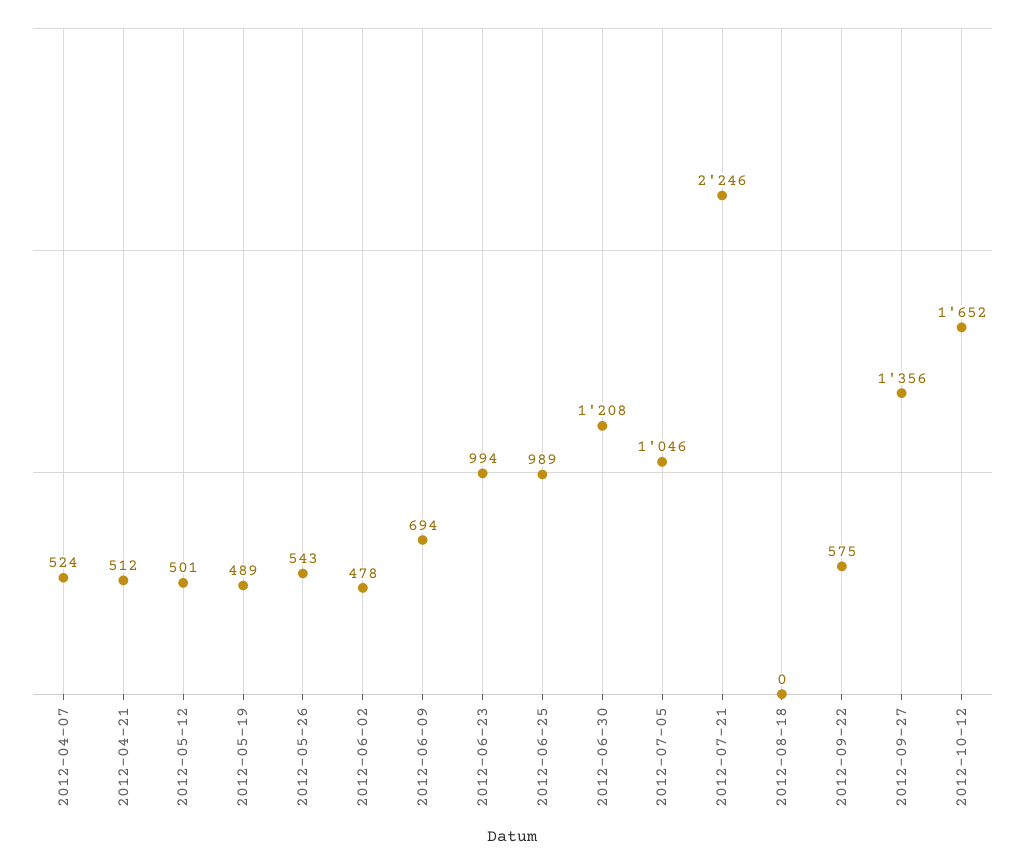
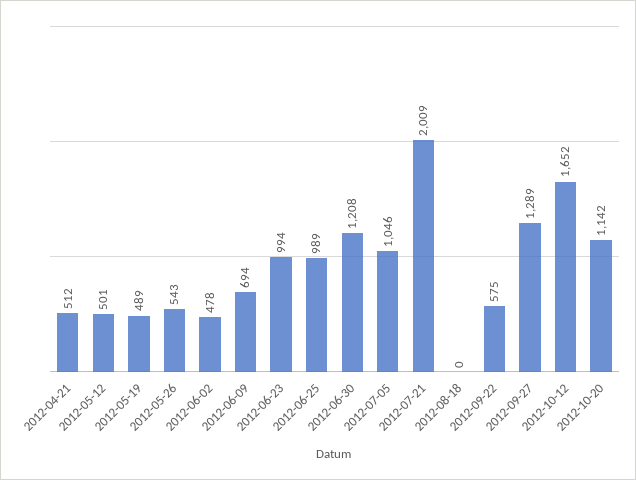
2012-04-07: 524 -> none
2012-07-21: 2246 -> 2009
2012-09-27: 1356 -> 1289
2012-10-20: none -> 1142

